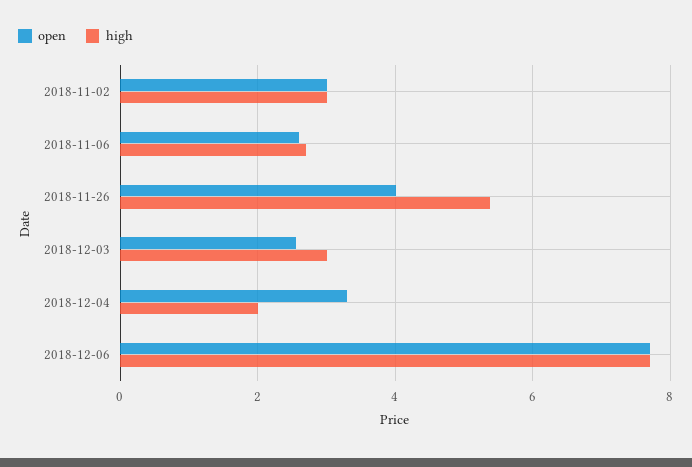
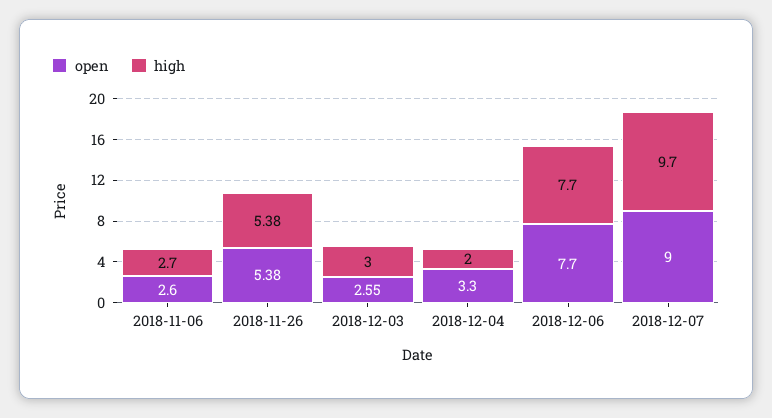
open, 2018-11-02: 3 -> none
high, 2018-11-02: 3 -> none
open, 2018-11-26: 4 -> 5.38
open, 2018-12-07: none -> 9
high, 2018-12-07: none -> 9.7

